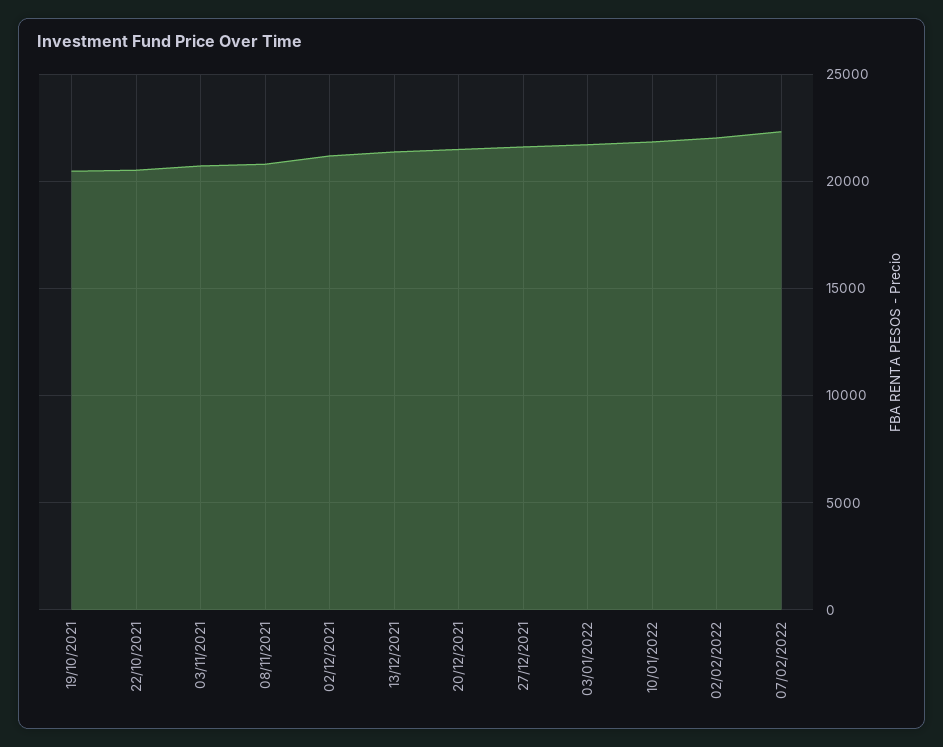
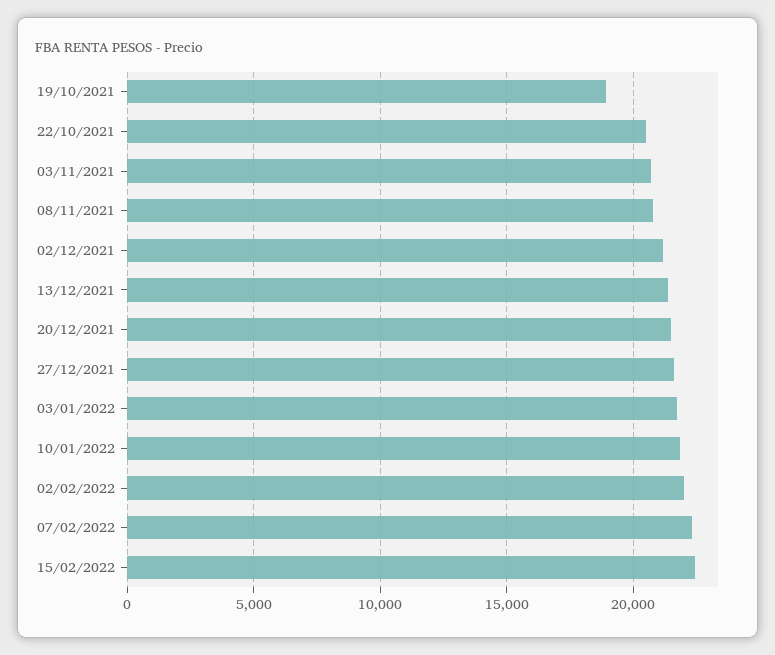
19/10/2021: 20500 -> 19000
15/02/2022: none -> 22500

